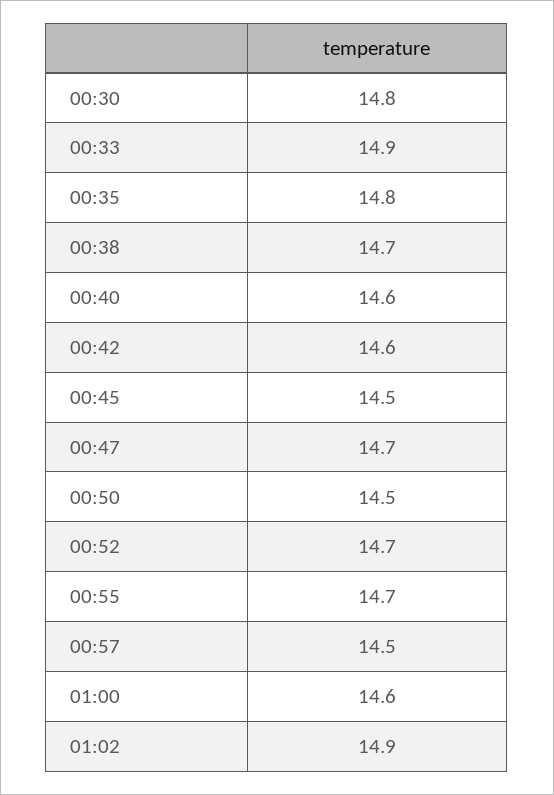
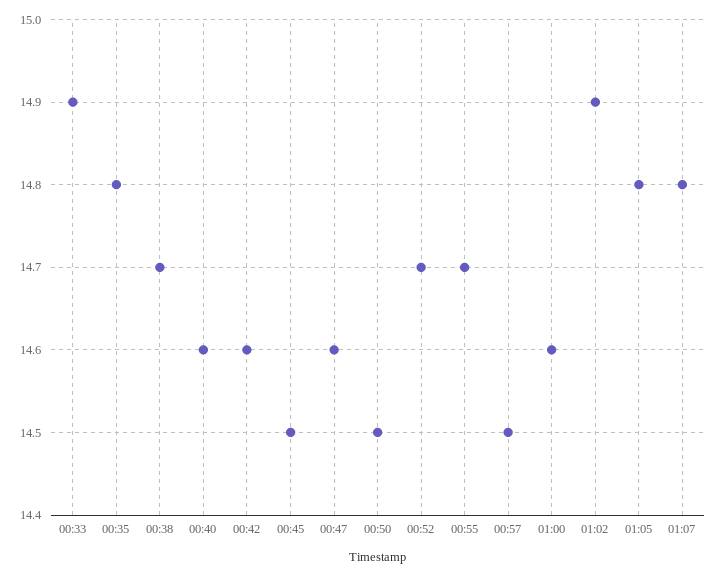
00:30: 14.8 -> none
00:47: 14.7 -> 14.6
01:05: none -> 14.8
01:07: none -> 14.8

